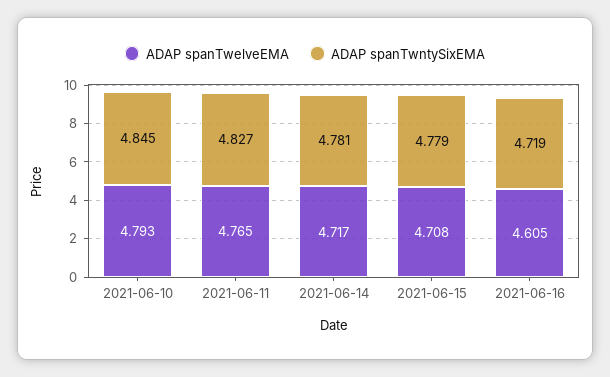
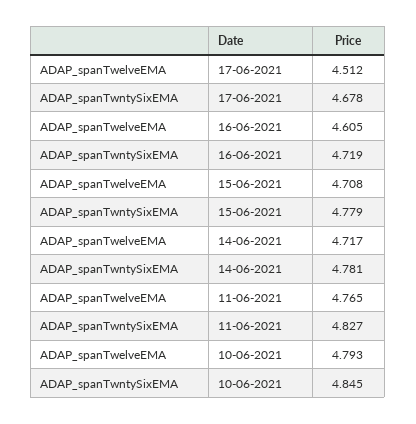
ADAP spanTwelveEMA, 17-06-2021: none -> 4.512
ADAP spanTwntySixEMA, 17-06-2021: none -> 4.678

